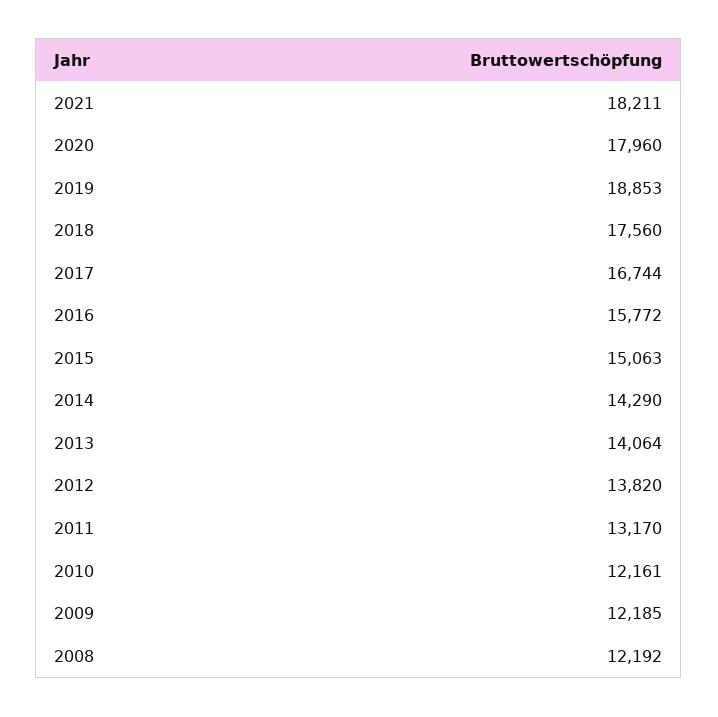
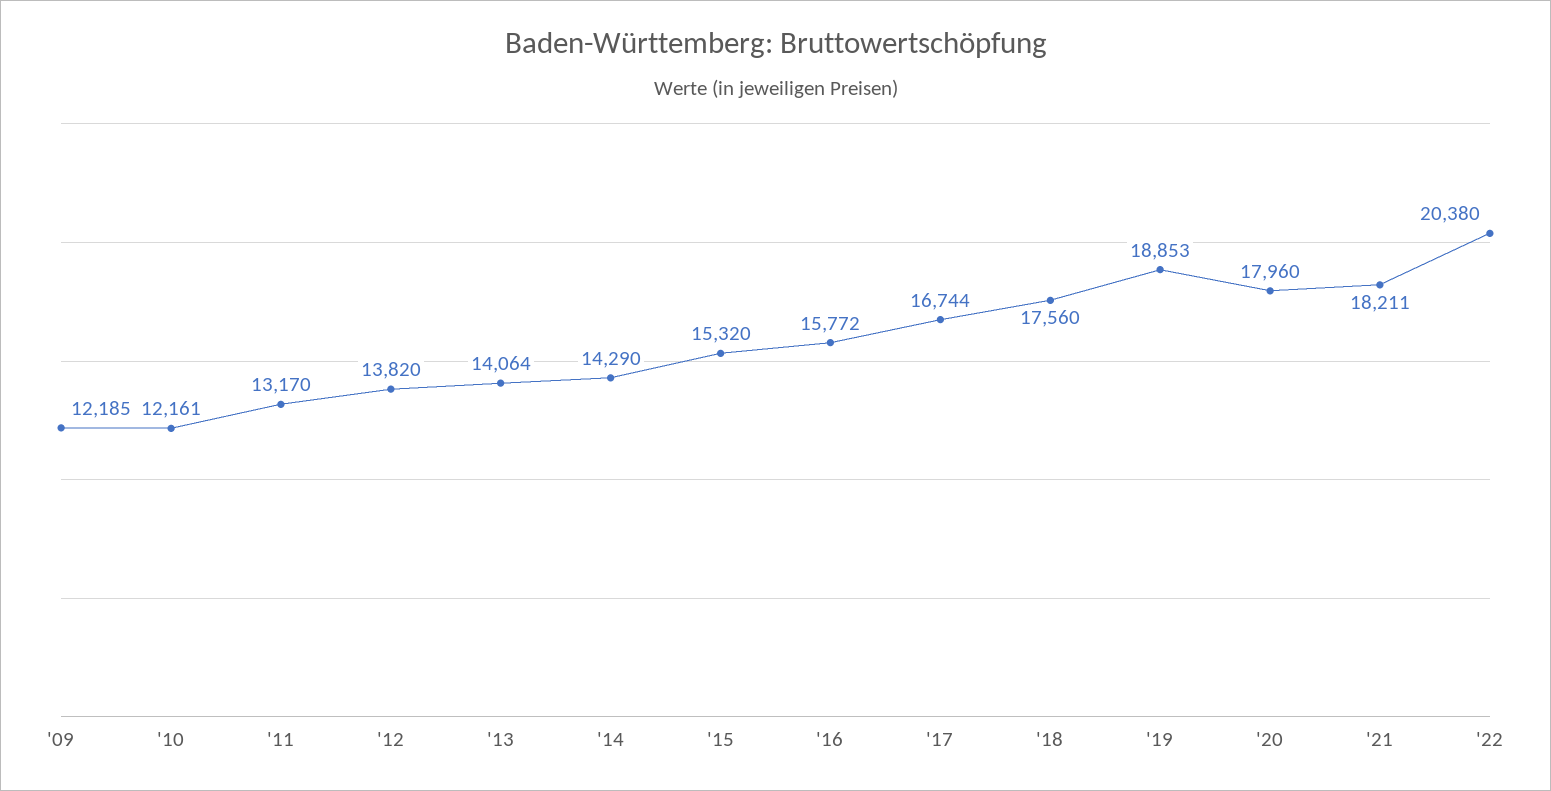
2015: 15063 -> 15320
2008: 12192 -> none
'22: none -> 20380

